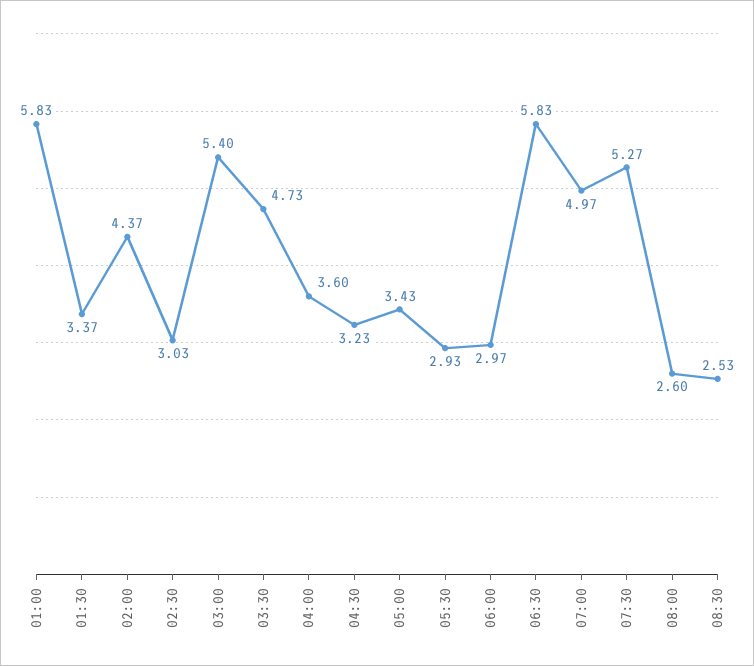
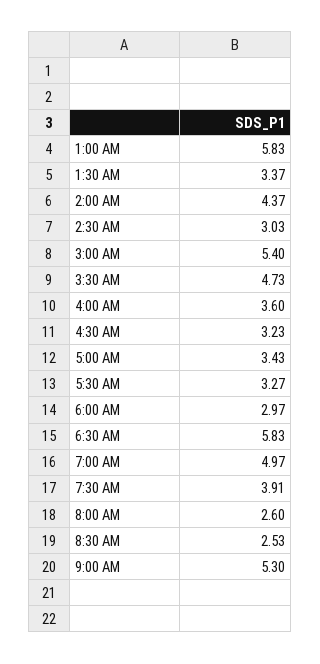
05:30: 2.93 -> 3.27
07:30: 5.27 -> 3.91
9:00 AM: none -> 5.3

